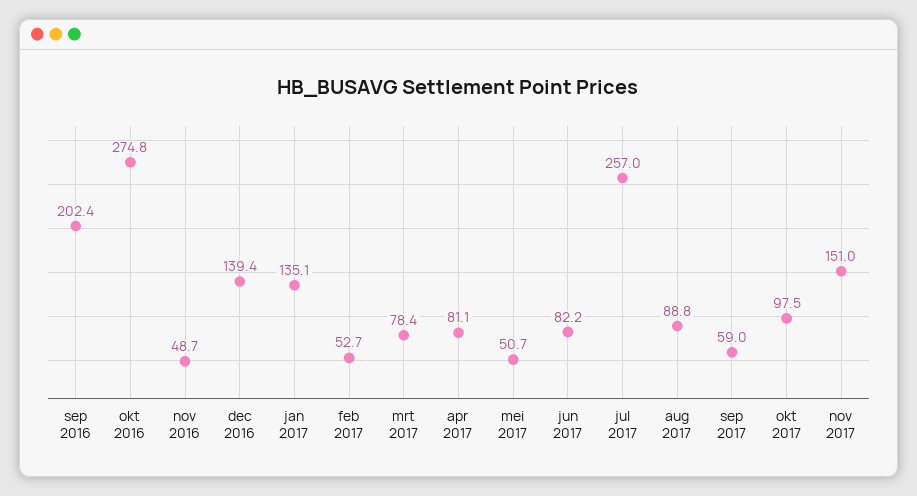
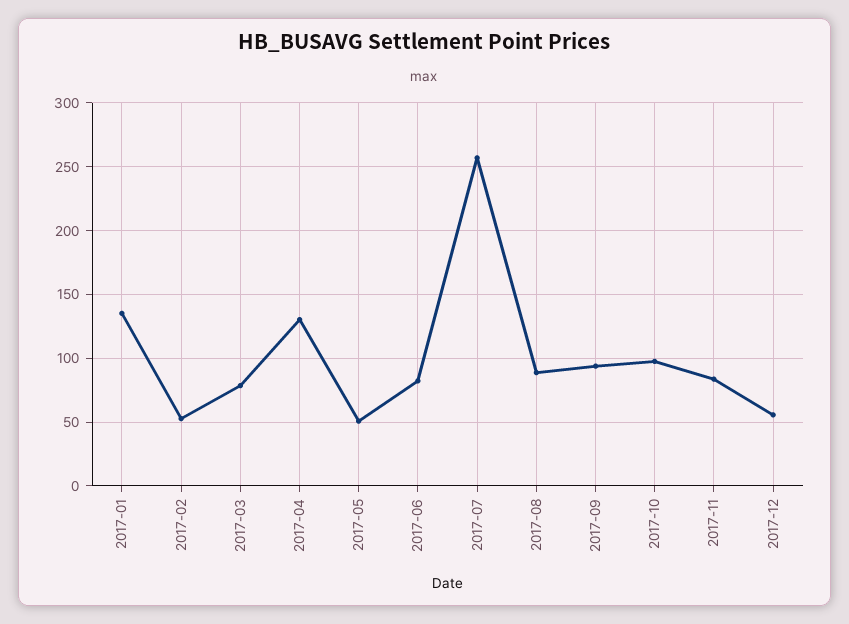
sep 2016: 202.4 -> none
okt 2016: 274.8 -> none
nov 2016: 48.7 -> none
dec 2016: 139.4 -> none
apr 2017: 81.1 -> 130
sep 2017: 59 -> 95
nov 2017: 151 -> 85
2017-12: none -> 55

